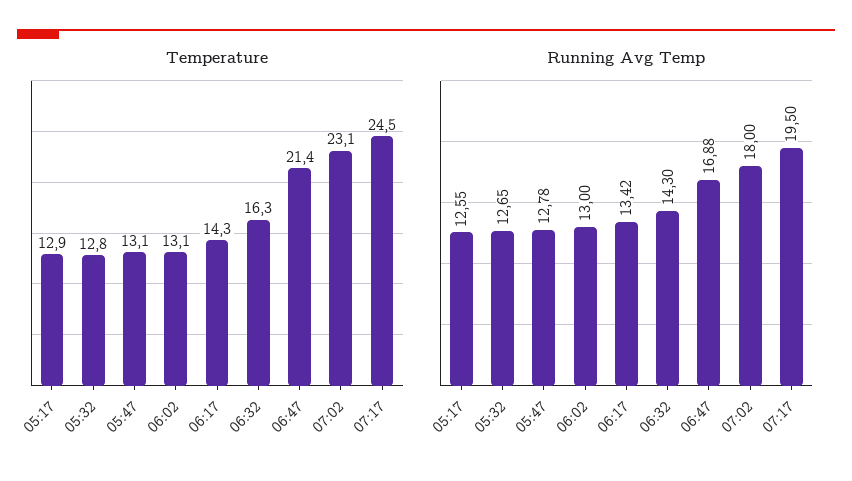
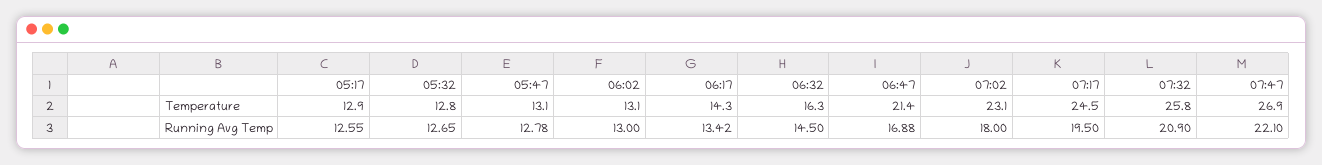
Running Avg Temp, 06:32: 14.3 -> 14.5
Temperature, 07:32: none -> 25.8
Temperature, 07:47: none -> 26.9
Running Avg Temp, 07:32: none -> 20.9
Running Avg Temp, 07:47: none -> 22.1

